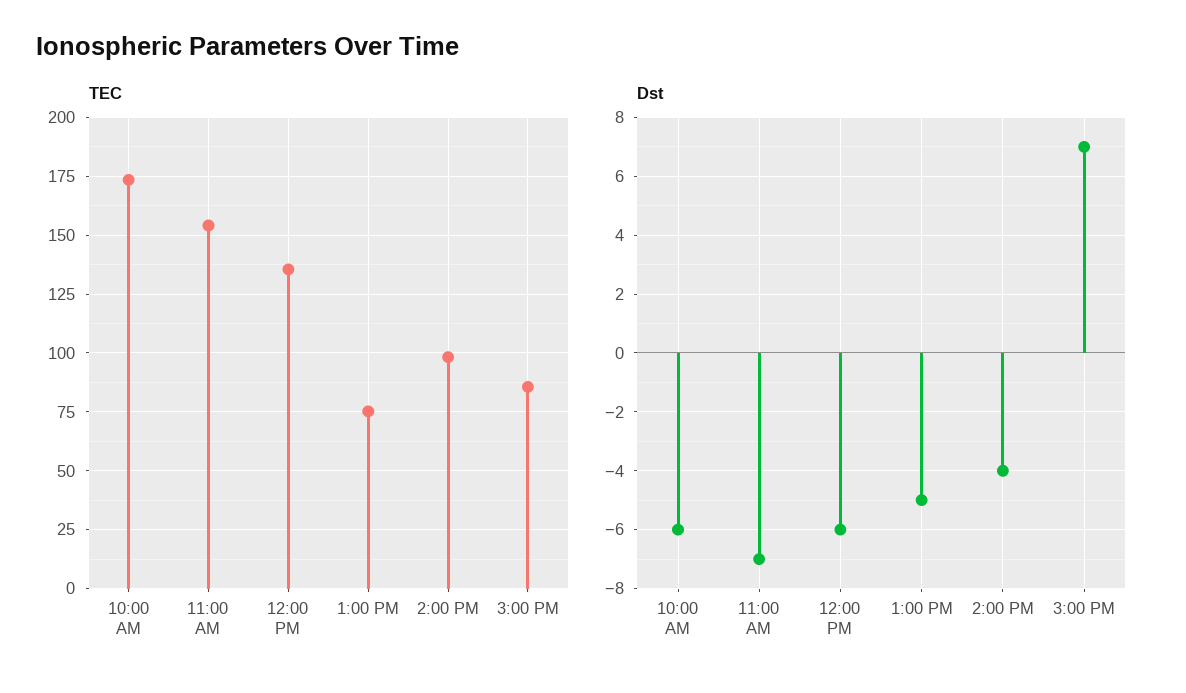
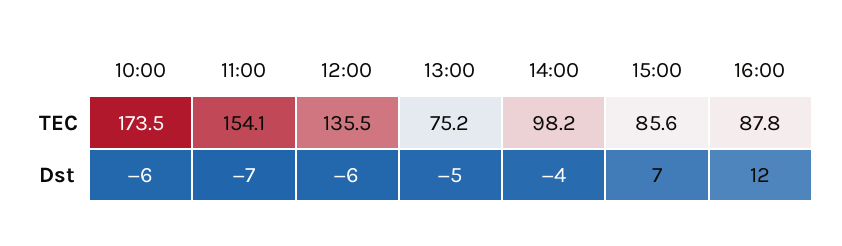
TEC, 16:00: none -> 87.8
Dst, 16:00: none -> 12

